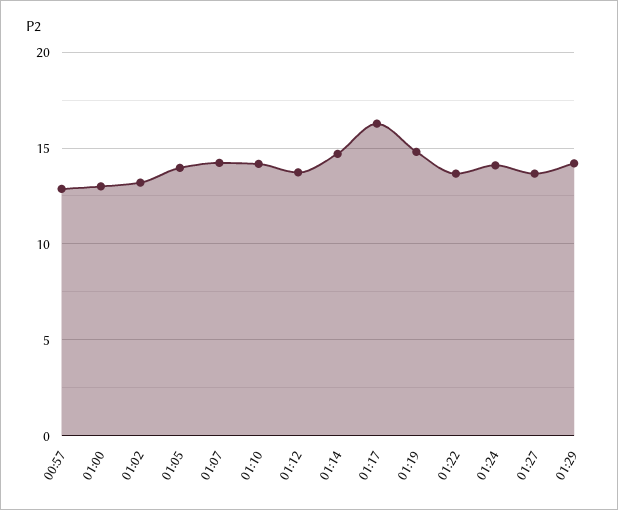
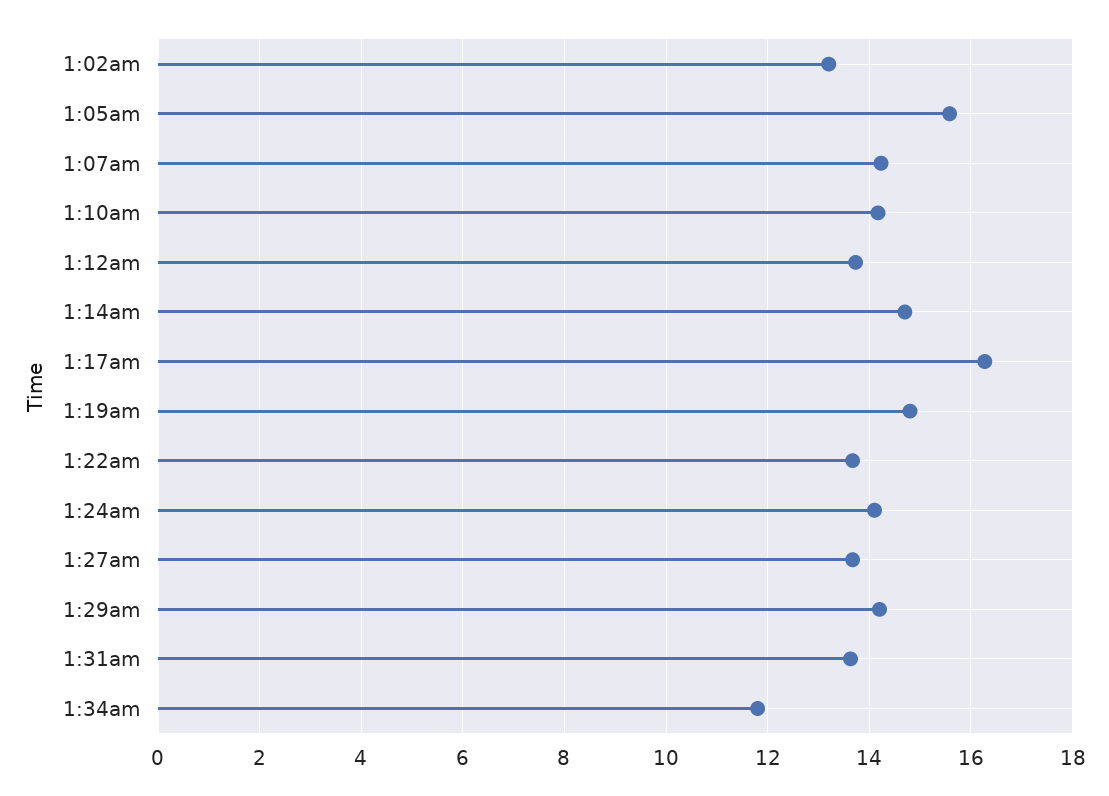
00:57: 13 -> none
01:00: 13 -> none
01:05: 14 -> 15.6
1:31am: none -> 13.6
1:34am: none -> 11.8

